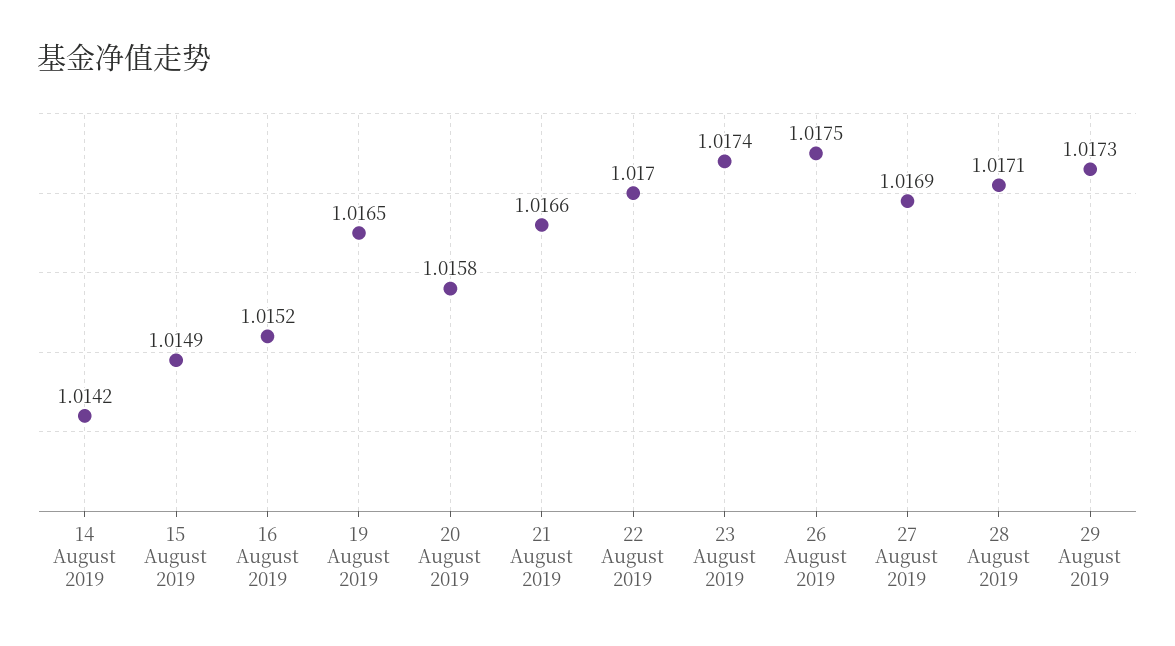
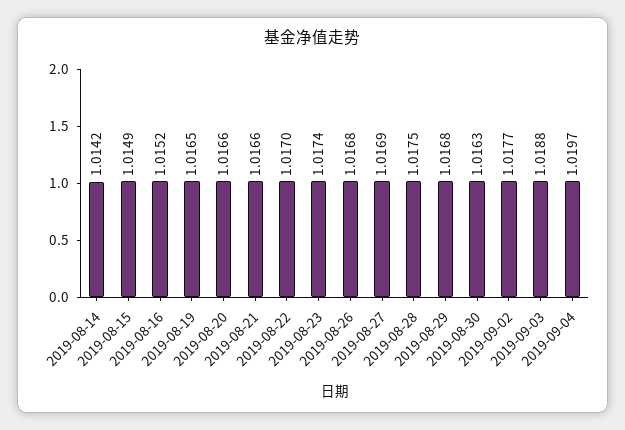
20 August 2019: 1.0158 -> 1.0166
26 August 2019: 1.0175 -> 1.0168
28 August 2019: 1.0171 -> 1.0175
29 August 2019: 1.0173 -> 1.0168
2019-08-30: none -> 1.0163
2019-09-02: none -> 1.0177
2019-09-03: none -> 1.0188
2019-09-04: none -> 1.0197

